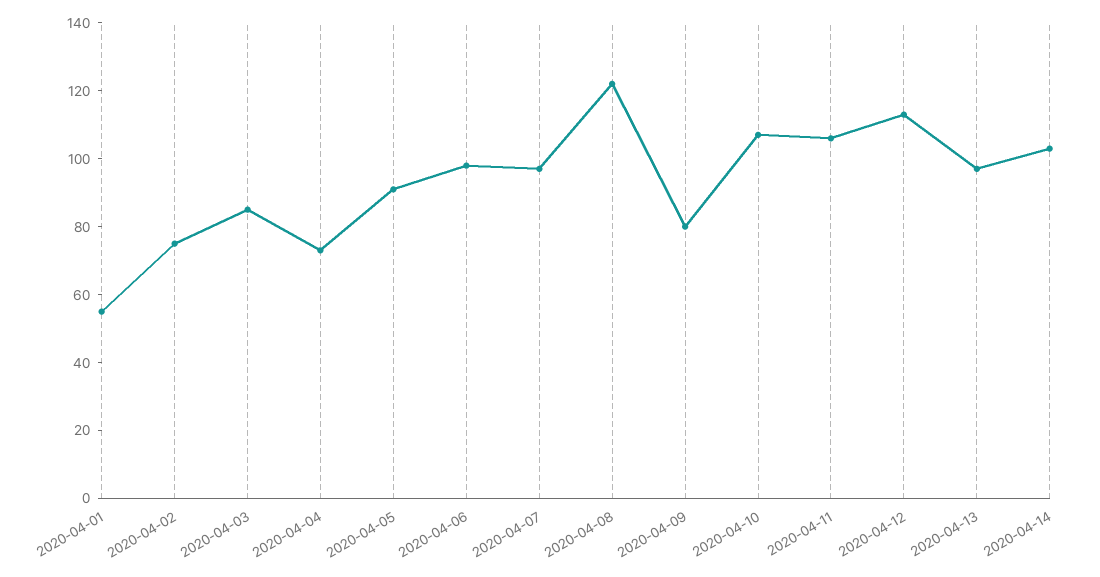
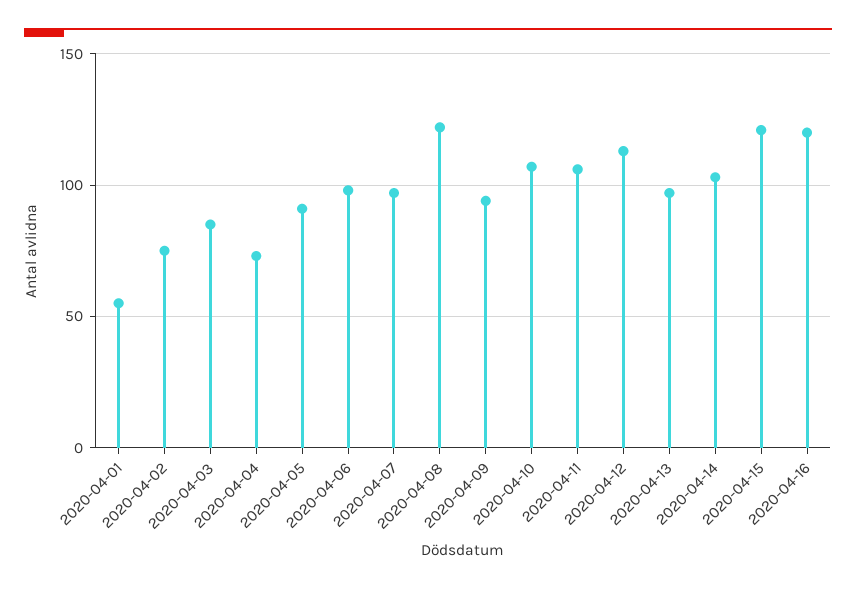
2020-04-09: 80 -> 95
2020-04-15: none -> 120
2020-04-16: none -> 120

